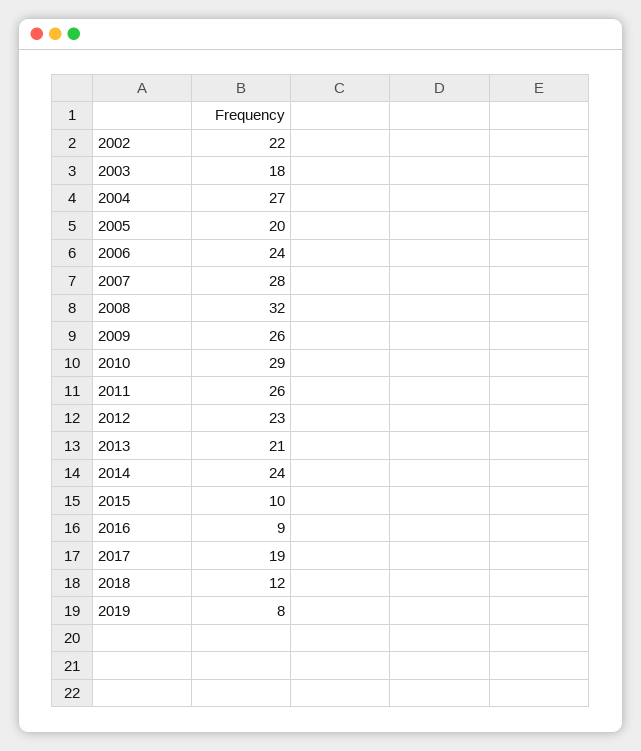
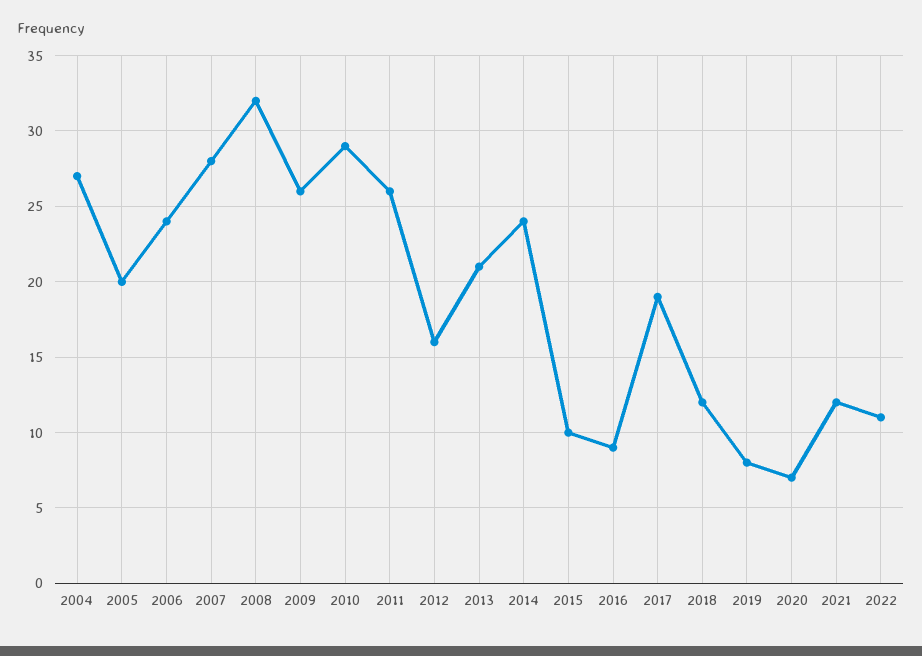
2002: 22 -> none
2003: 18 -> none
2012: 23 -> 16
2020: none -> 7
2021: none -> 12
2022: none -> 11

